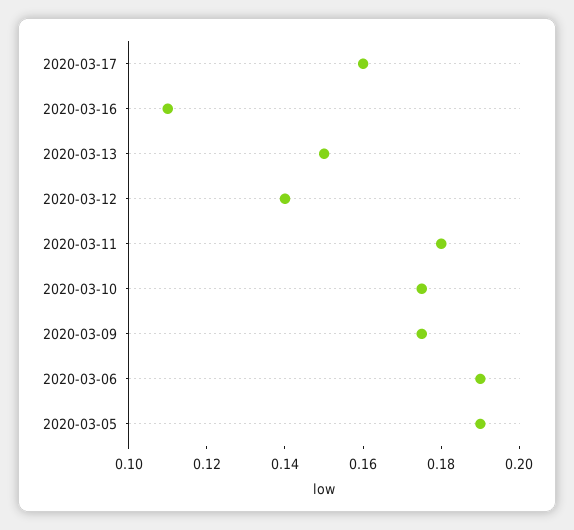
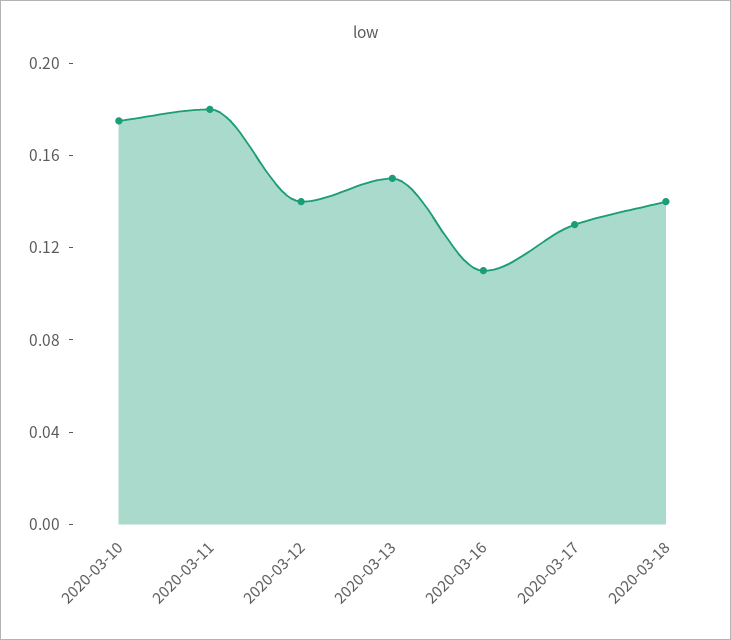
2020-03-17: 0.16 -> 0.13
2020-03-09: 0.175 -> none
2020-03-06: 0.19 -> none
2020-03-05: 0.19 -> none
2020-03-18: none -> 0.14

